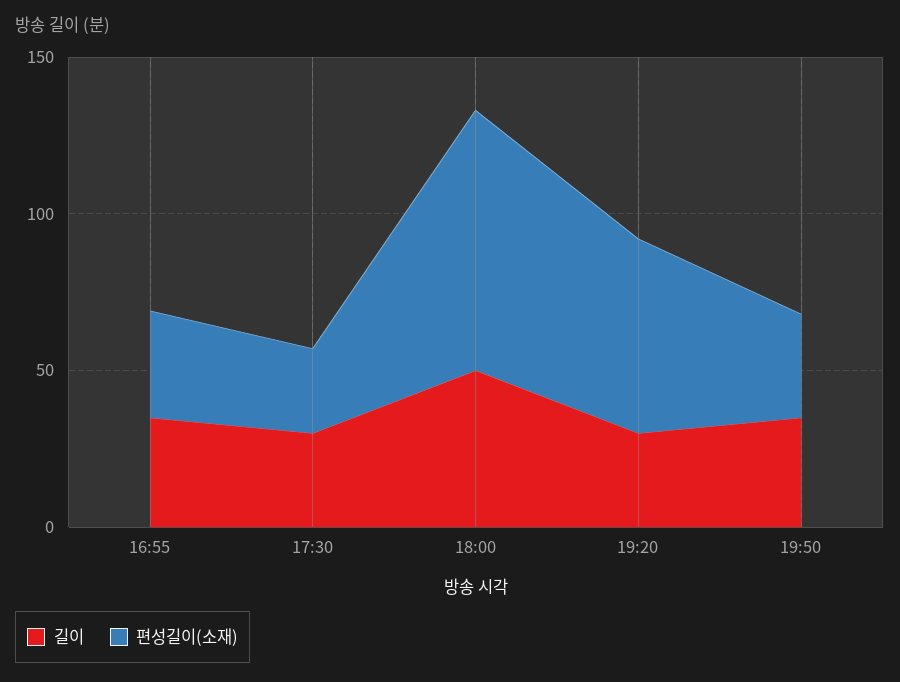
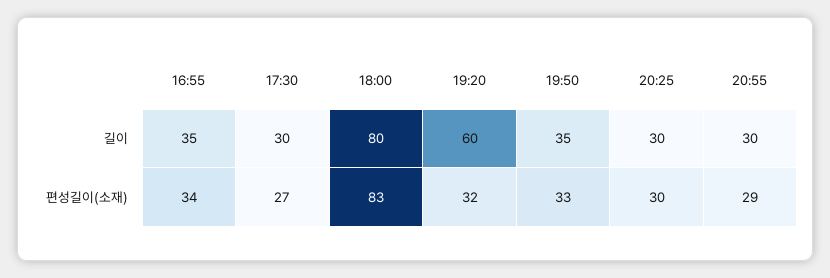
길이, 18:00: 50 -> 80
길이, 19:20: 30 -> 60
편성길이(소재), 19:20: 60 -> 32
길이, 20:25: none -> 30
길이, 20:55: none -> 30
편성길이(소재), 20:25: none -> 30
편성길이(소재), 20:55: none -> 29

